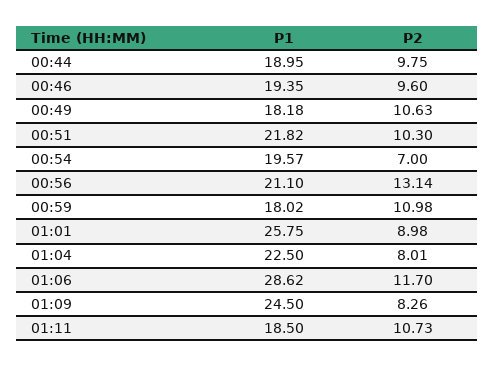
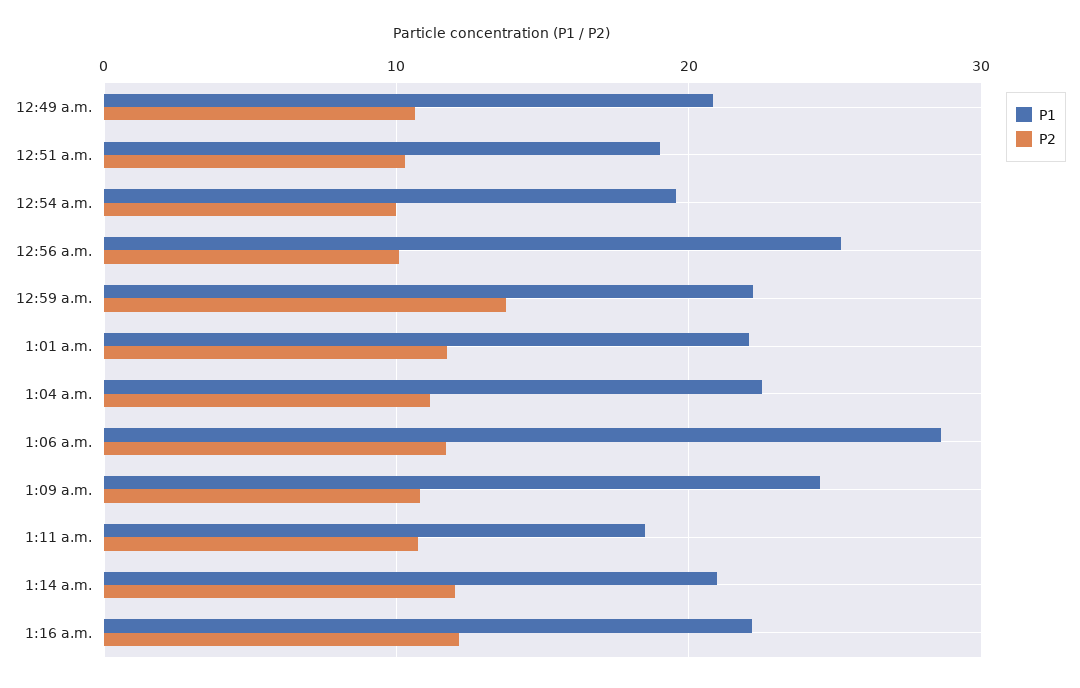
P1, 00:44: 18.95 -> none
P2, 00:44: 9.75 -> none
P1, 00:46: 19.35 -> none
P2, 00:46: 9.6 -> none
P1, 00:49: 18.18 -> 21
P1, 00:51: 21.82 -> 19
P2, 00:54: 7 -> 10
P1, 00:56: 21.1 -> 25
P2, 00:56: 13.14 -> 10
P1, 00:59: 18.02 -> 22
P2, 00:59: 10.98 -> 14
P1, 01:01: 25.75 -> 22
P2, 01:01: 8.98 -> 12
P2, 01:04: 8.01 -> 11
P2, 01:09: 8.26 -> 11
P1, 1:14 a.m.: none -> 21
P2, 1:14 a.m.: none -> 12
P1, 1:16 a.m.: none -> 22
P2, 1:16 a.m.: none -> 12

